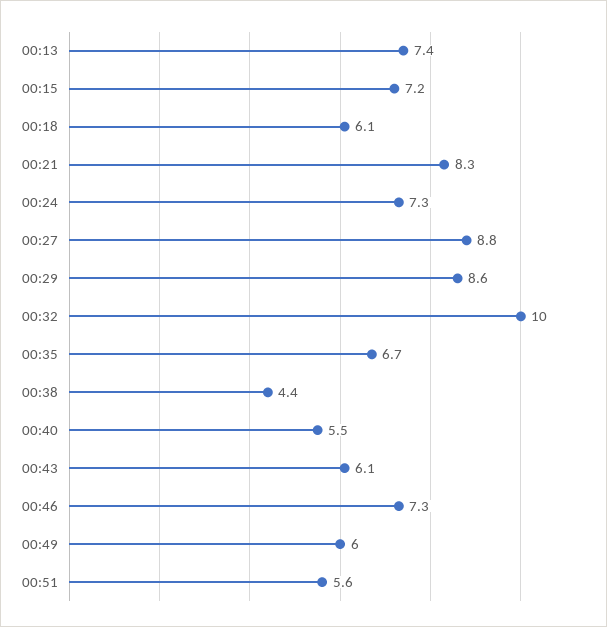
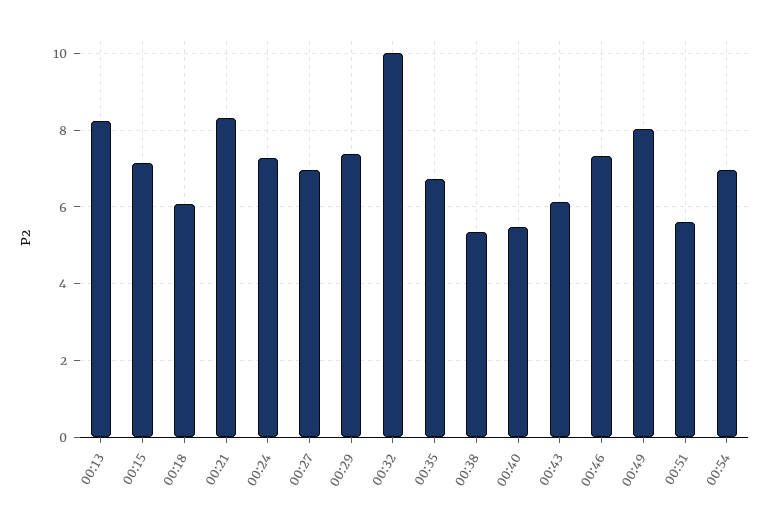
00:13: 7.4 -> 8.2
00:27: 8.8 -> 7
00:29: 8.6 -> 7.4
00:38: 4.4 -> 5.4
00:49: 6 -> 8
00:54: none -> 7

